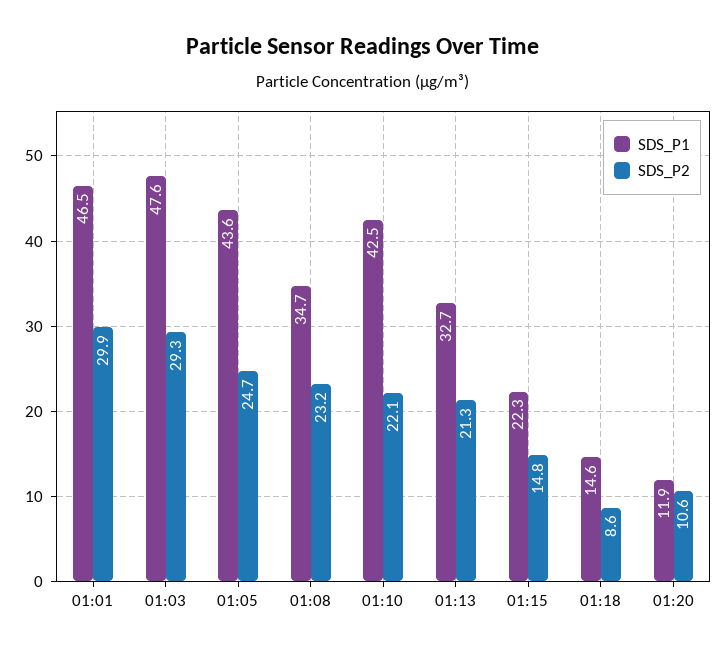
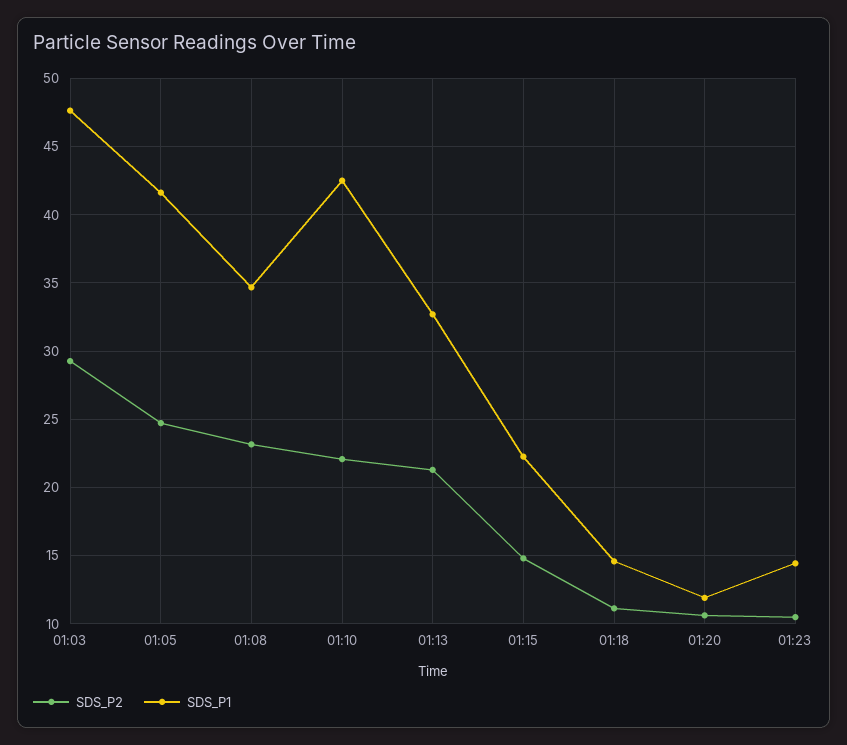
SDS_P1, 01:01: 46.5 -> none
SDS_P2, 01:01: 29.9 -> none
SDS_P1, 01:05: 43.6 -> 41.5
SDS_P2, 01:18: 8.6 -> 11
SDS_P2, 01:23: none -> 10.5
SDS_P1, 01:23: none -> 14.5

